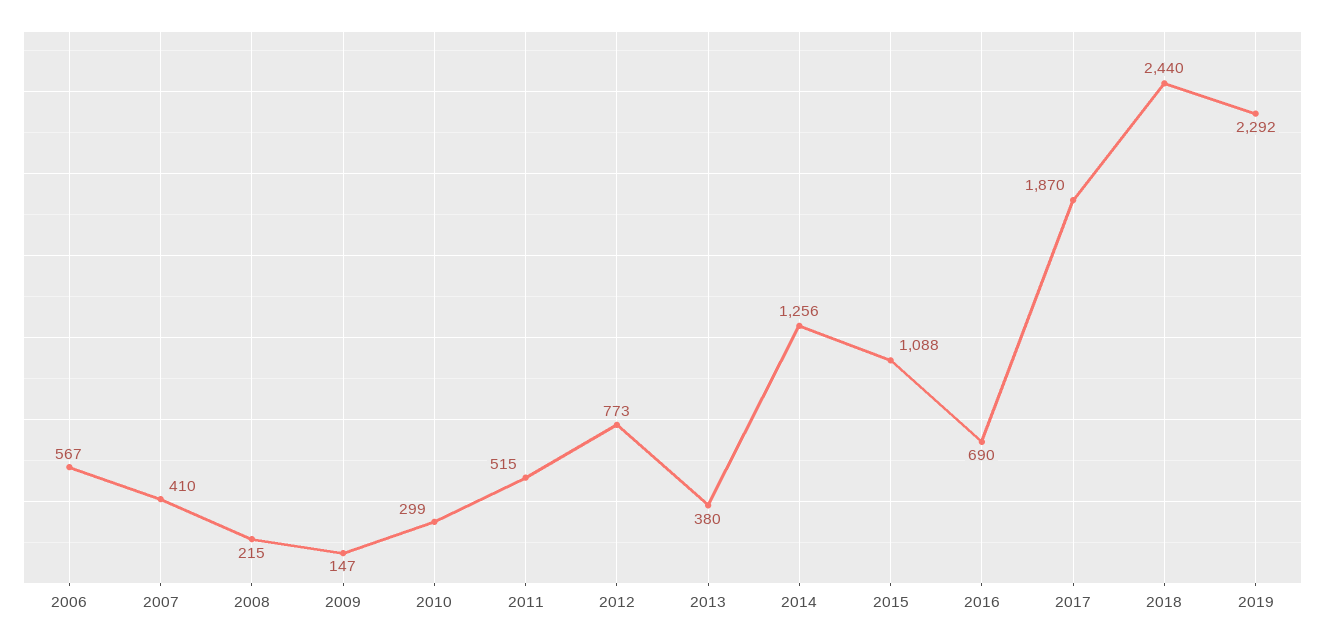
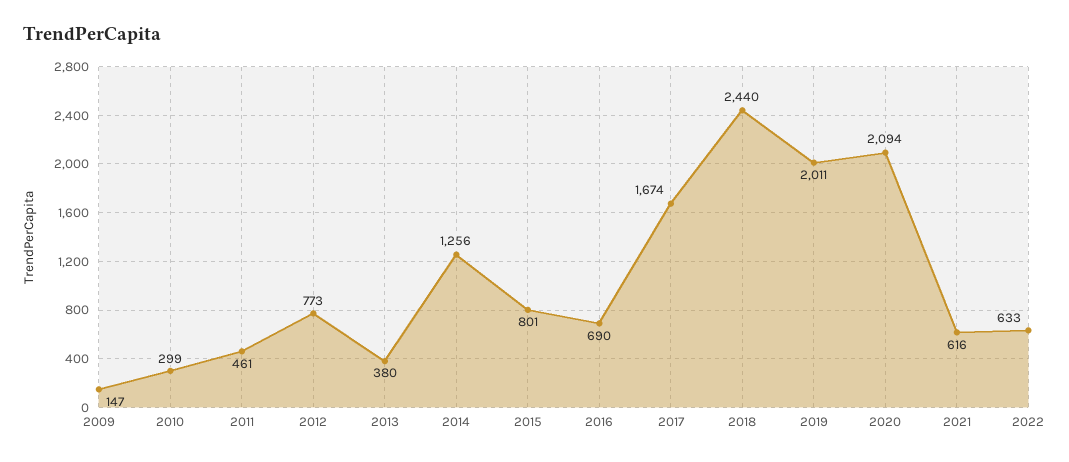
2006: 567 -> none
2007: 410 -> none
2008: 215 -> none
2011: 515 -> 461
2015: 1088 -> 801
2017: 1870 -> 1674
2019: 2292 -> 2011
2020: none -> 2094
2021: none -> 616
2022: none -> 633

